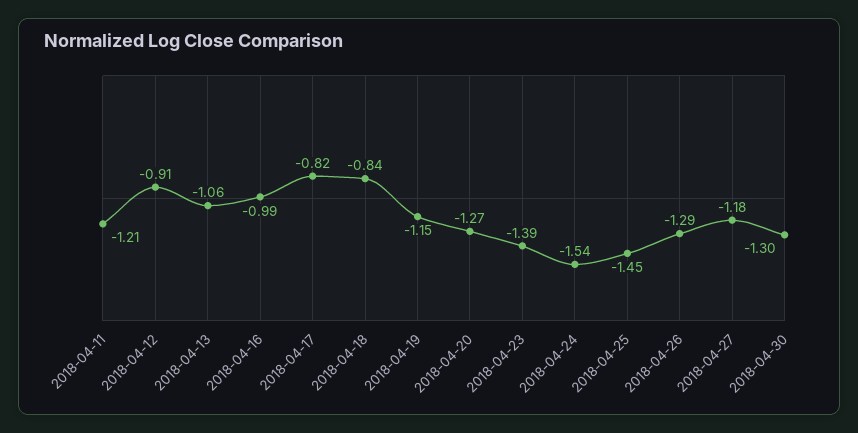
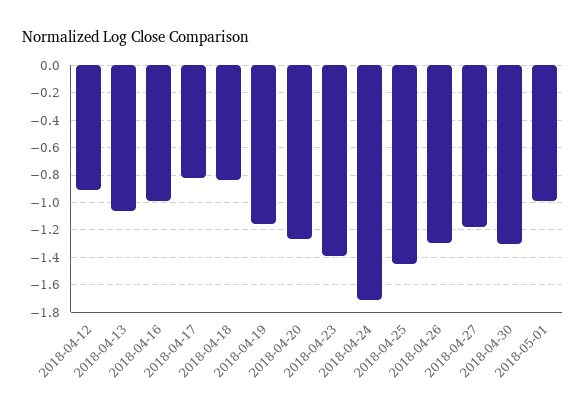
2018-04-11: -1.21 -> none
2018-04-24: -1.54 -> -1.7
2018-05-01: none -> -1

